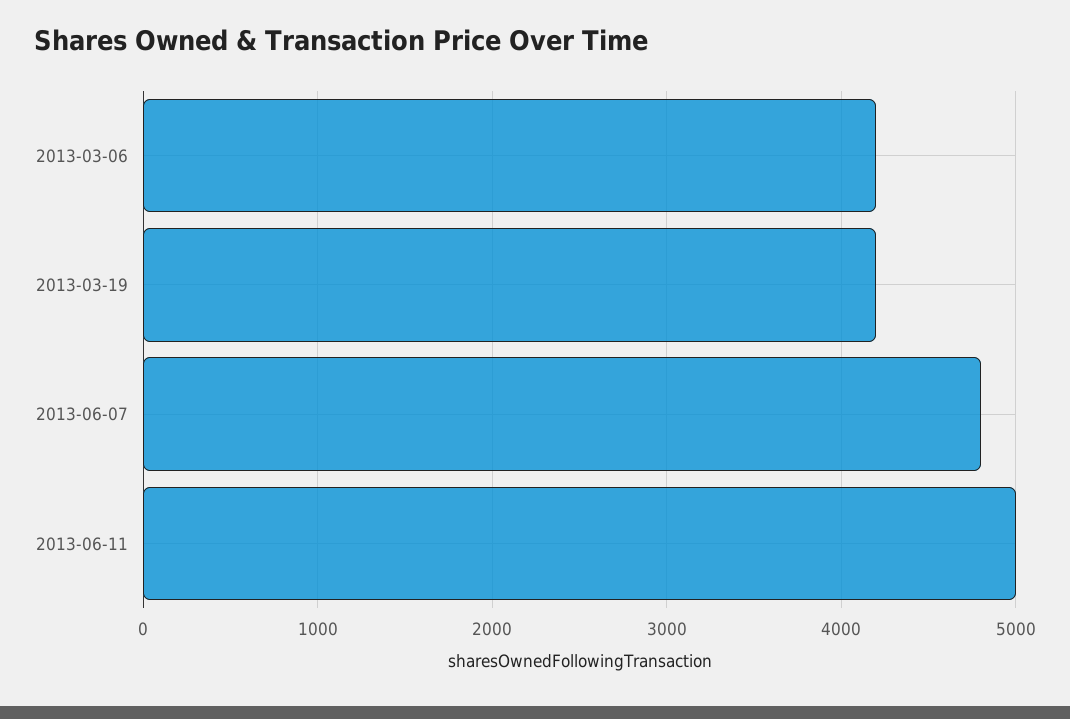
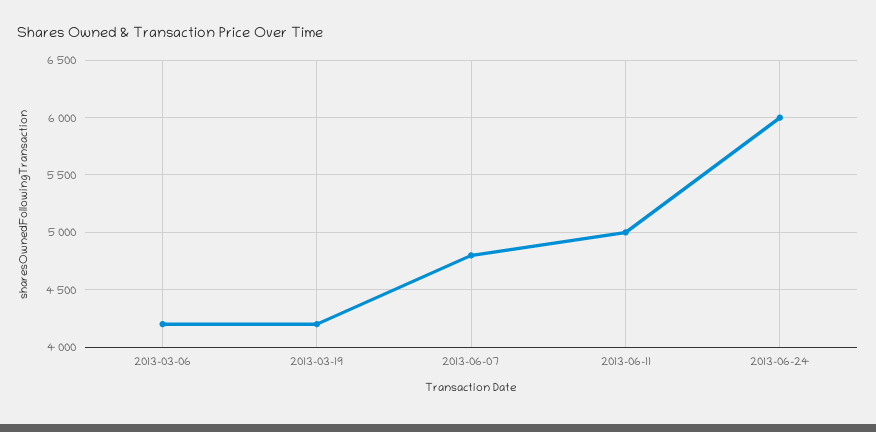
2013-06-24: none -> 6000

